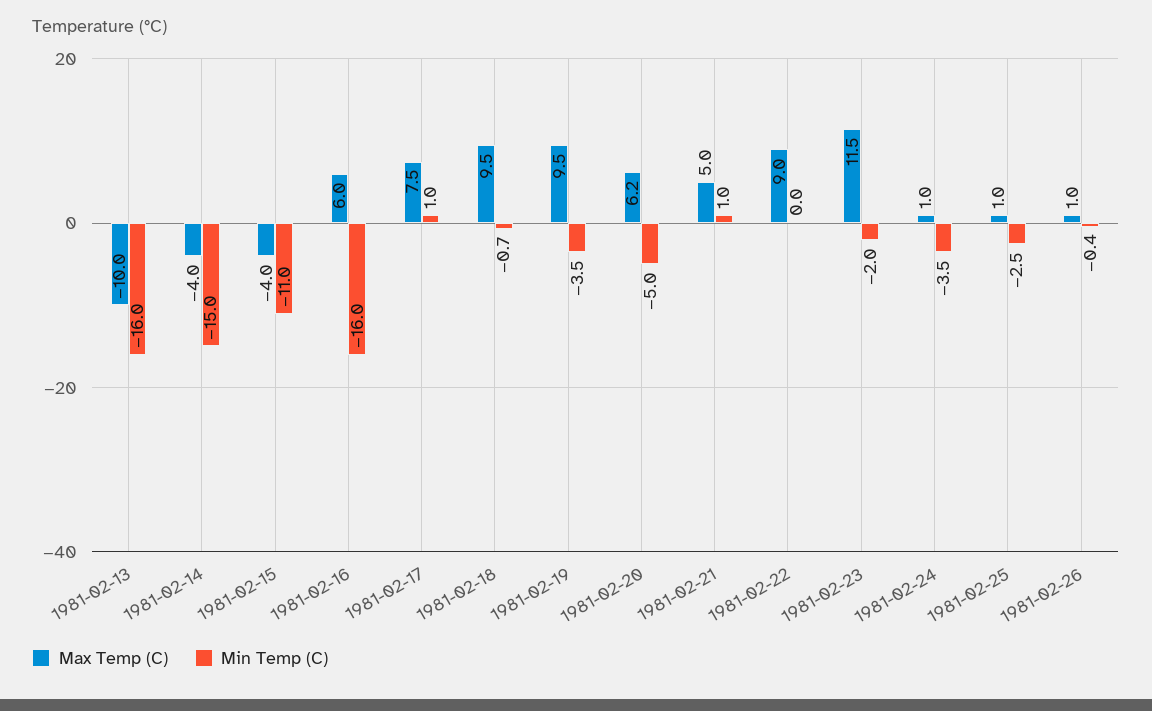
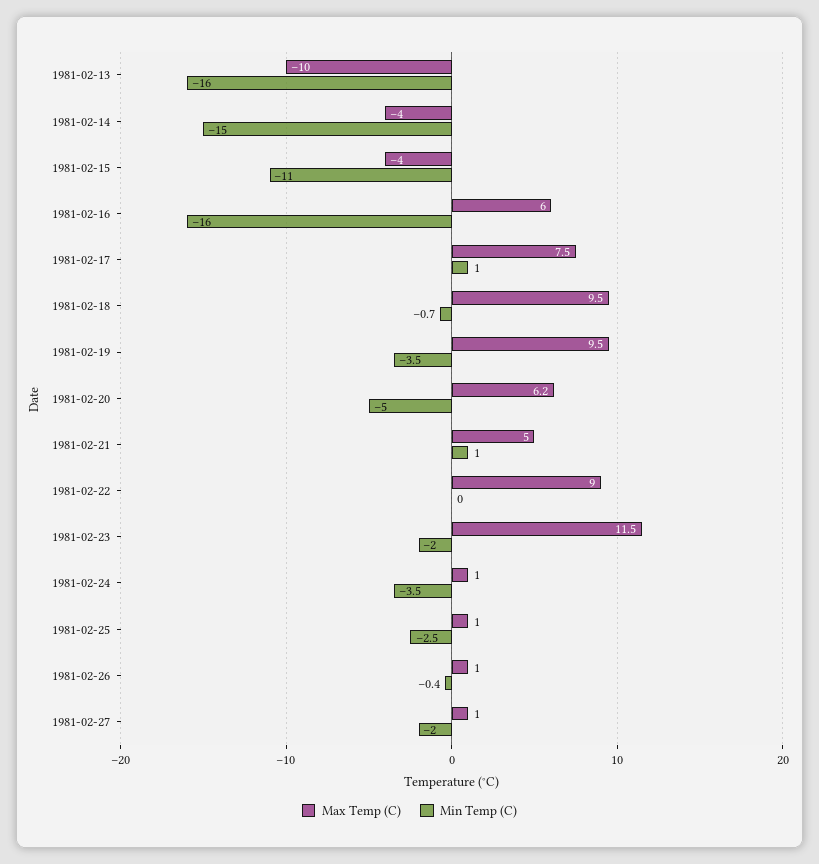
Max Temp (C), 1981-02-27: none -> 1
Min Temp (C), 1981-02-27: none -> -2

